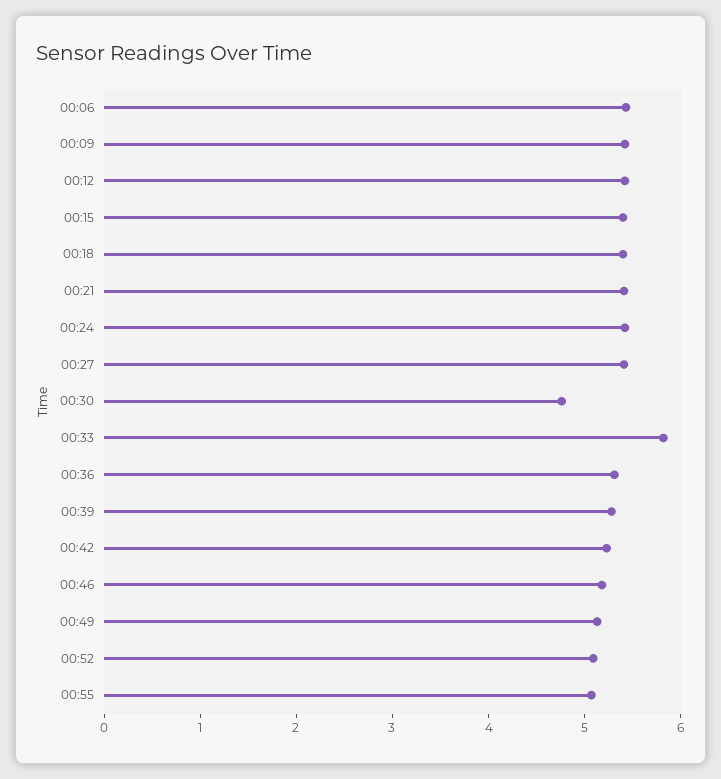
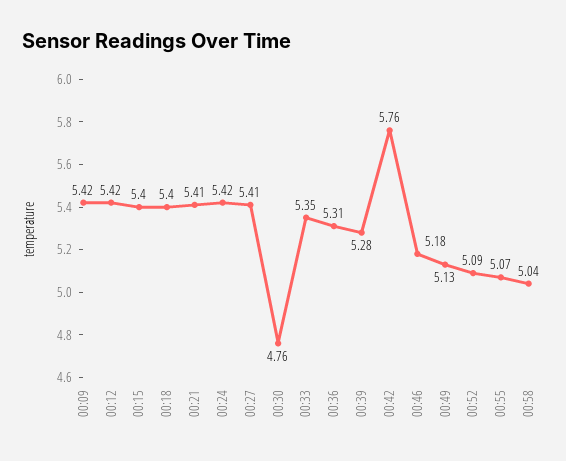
00:06: 5.4 -> none
00:33: 5.8 -> 5.35
00:42: 5.2 -> 5.76
00:58: none -> 5.04

